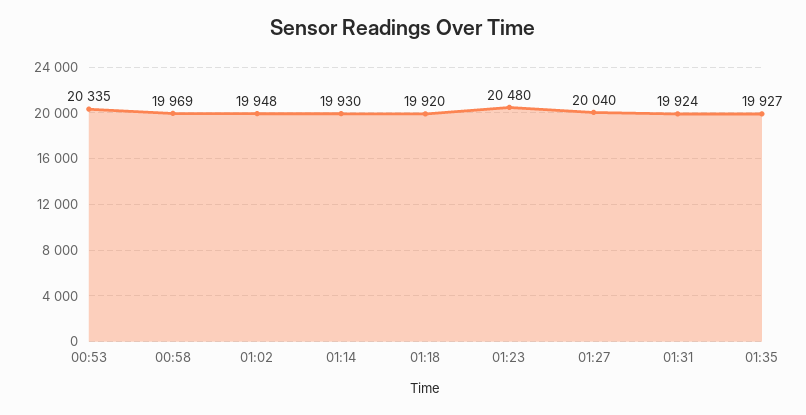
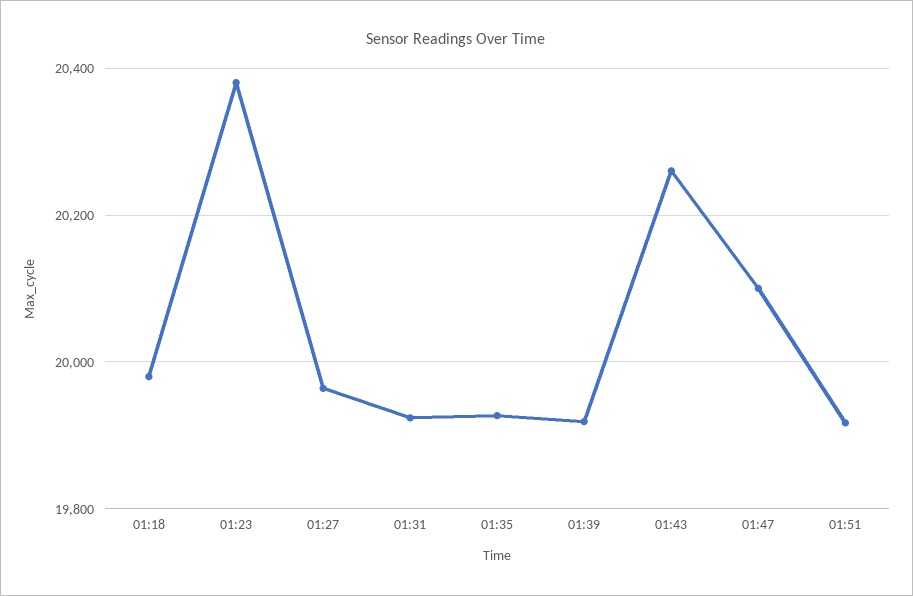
00:53: 20335 -> none
00:58: 19969 -> none
01:02: 19948 -> none
01:14: 19930 -> none
01:18: 19920 -> 19980
01:23: 20480 -> 20380
01:27: 20040 -> 19960
01:39: none -> 19920
01:43: none -> 20260
01:47: none -> 20100
01:51: none -> 19920

